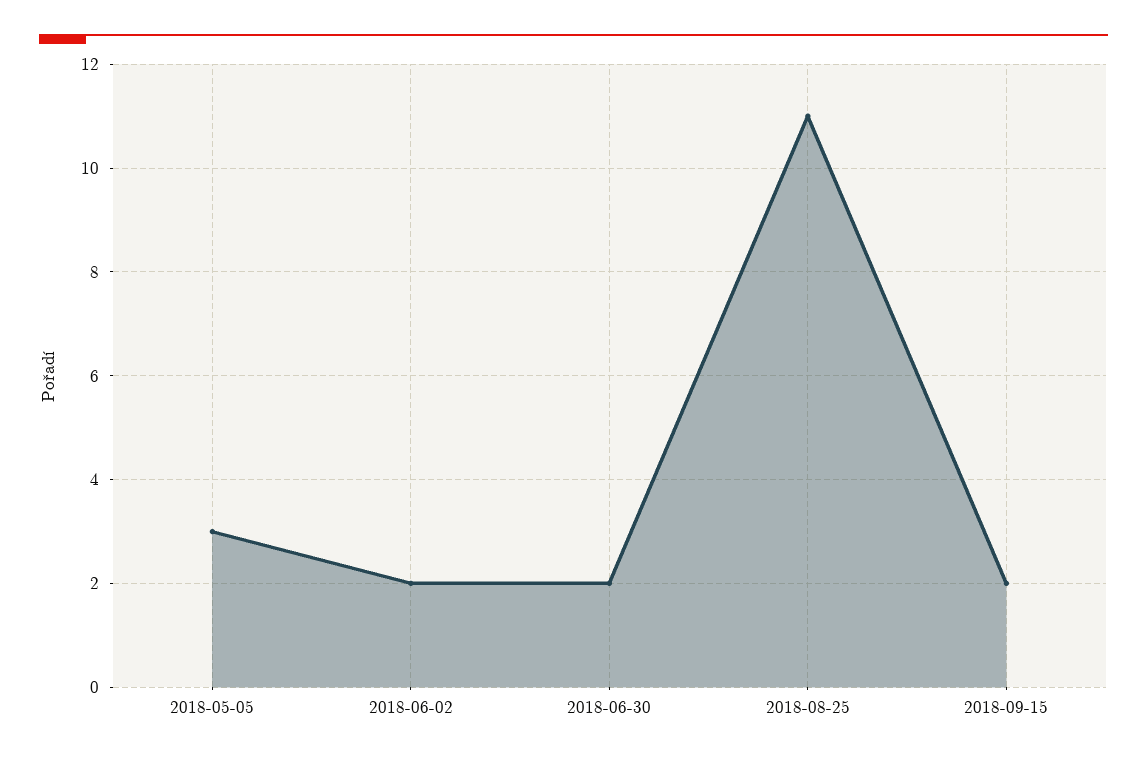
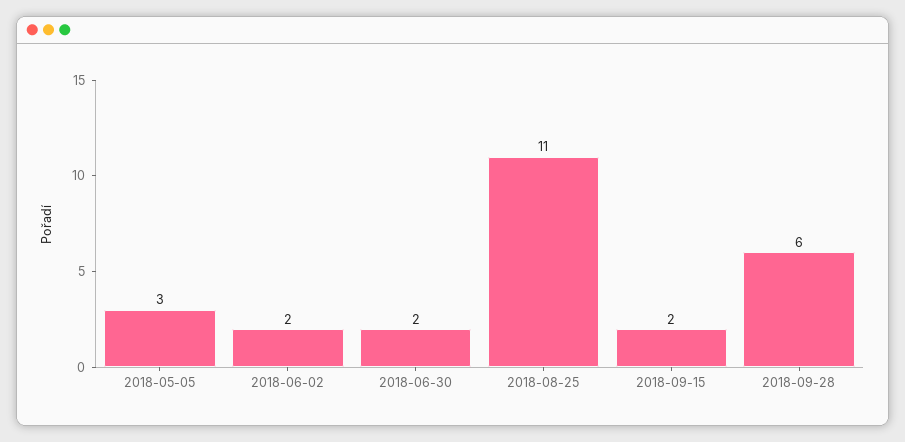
2018-09-28: none -> 6

